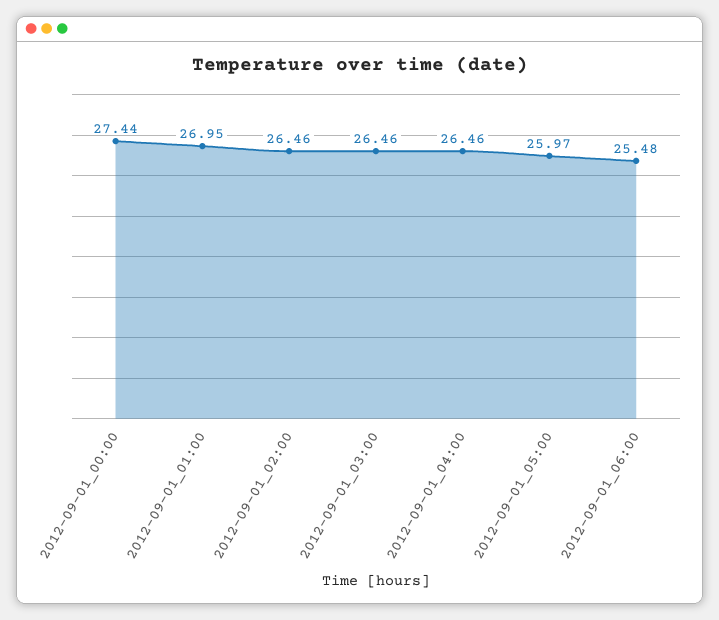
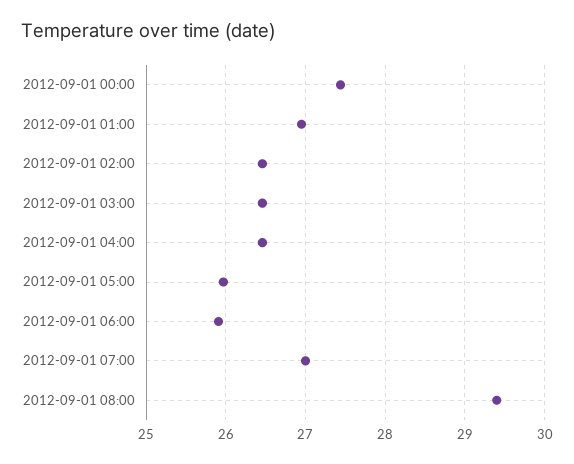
2012-09-01_06:00: 25.48 -> 25.9
2012-09-01 07:00: none -> 27
2012-09-01 08:00: none -> 29.4

